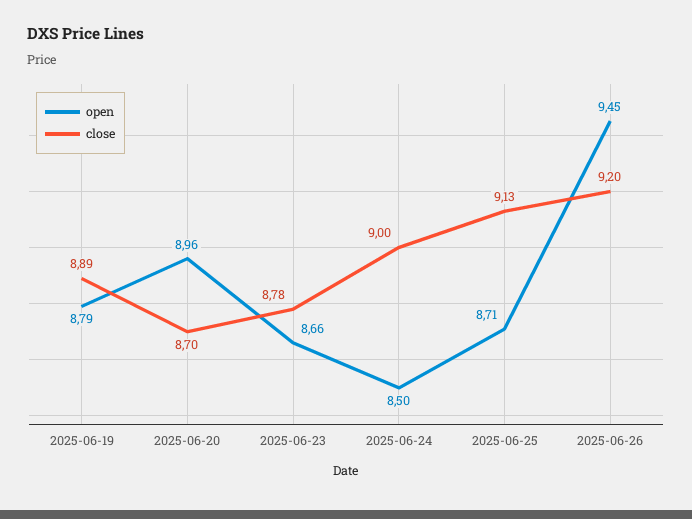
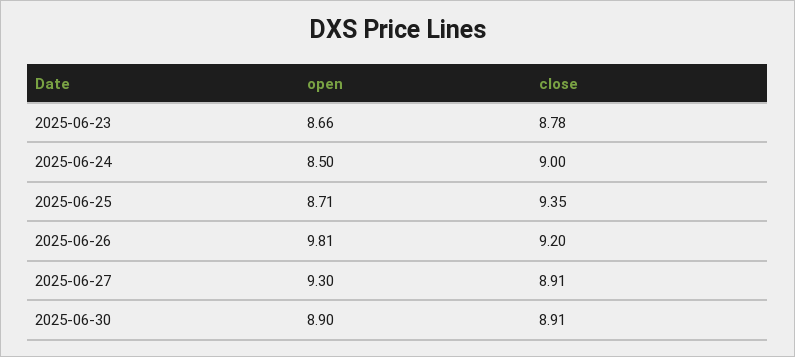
open, 2025-06-19: 8.79 -> none
close, 2025-06-19: 8.89 -> none
open, 2025-06-20: 8.96 -> none
close, 2025-06-20: 8.7 -> none
close, 2025-06-25: 9.13 -> 9.35
open, 2025-06-26: 9.45 -> 9.81
open, 2025-06-27: none -> 9.3
close, 2025-06-27: none -> 8.91
open, 2025-06-30: none -> 8.9
close, 2025-06-30: none -> 8.91

